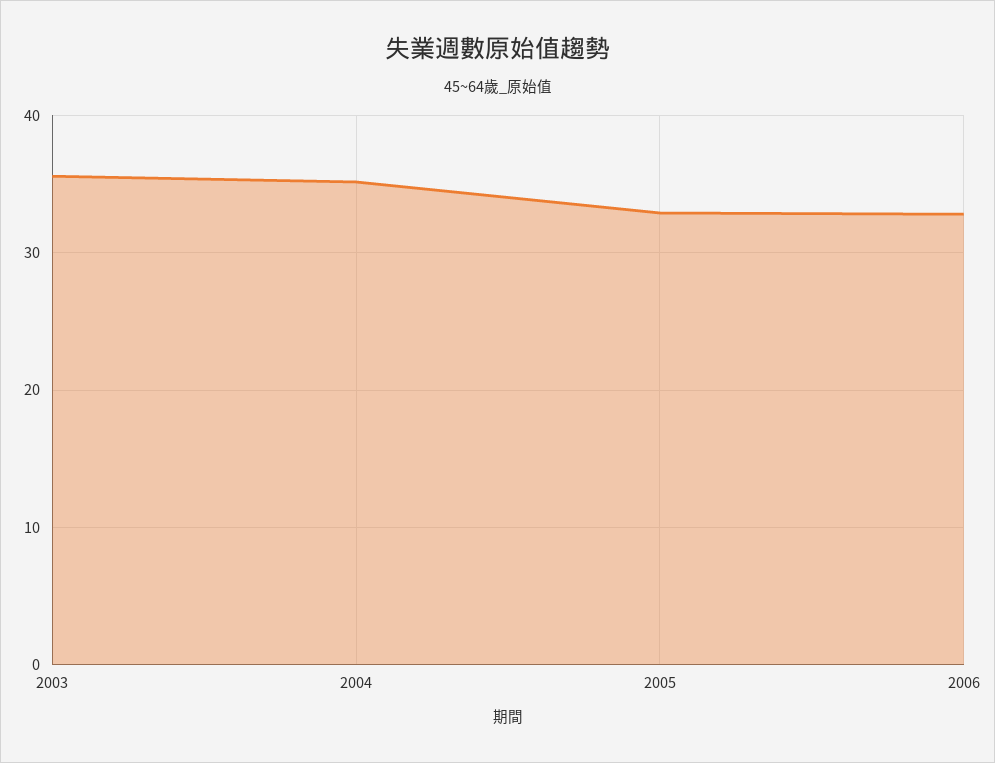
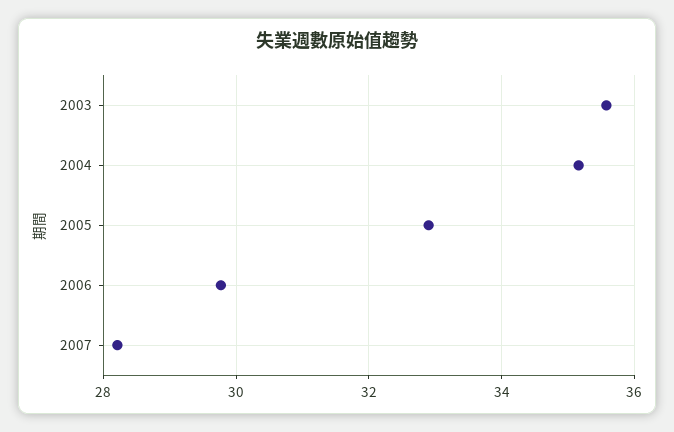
2006: 33 -> 29.8
2007: none -> 28.2

